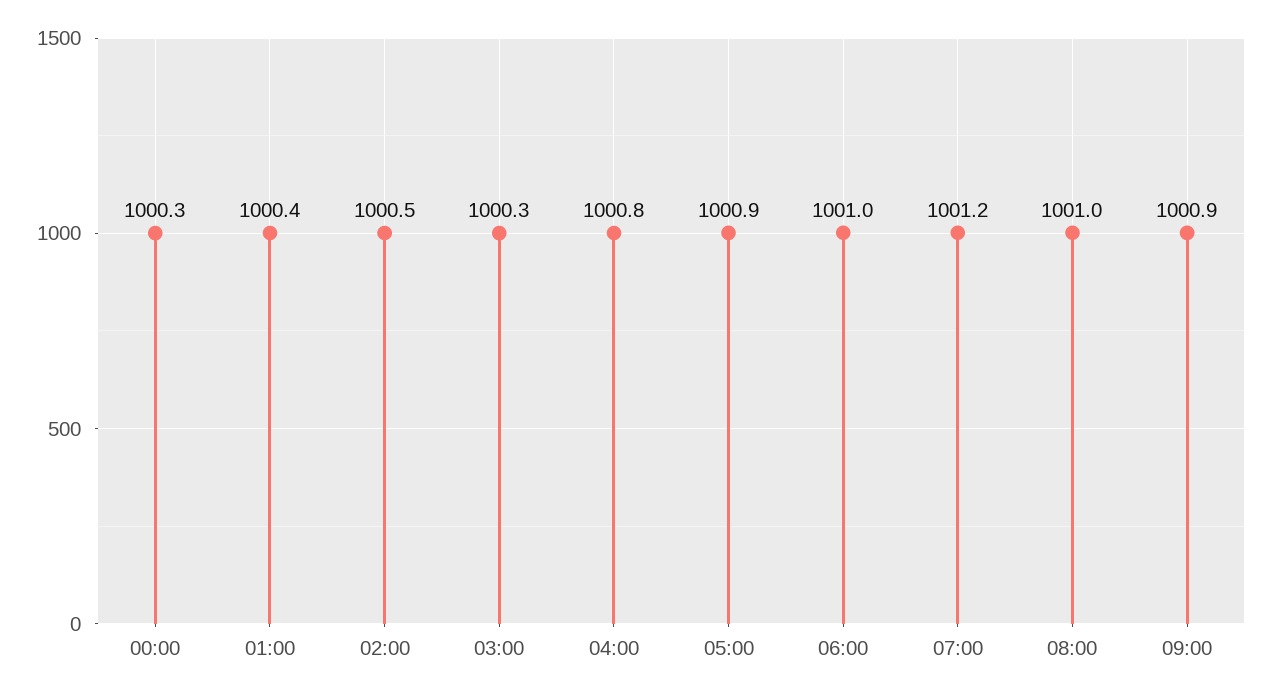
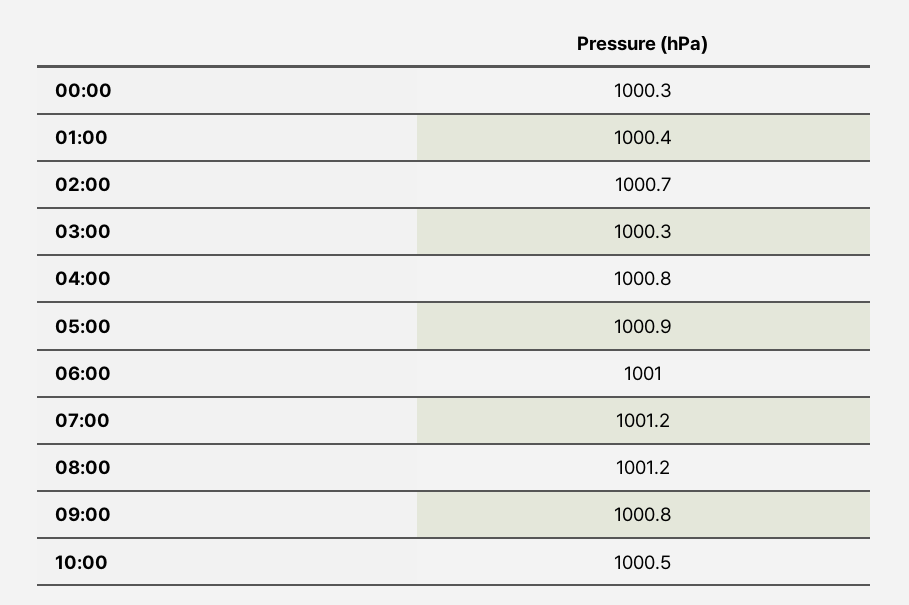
02:00: 1000.5 -> 1000.7
08:00: 1001 -> 1001.2
09:00: 1000.9 -> 1000.8
10:00: none -> 1000.5

